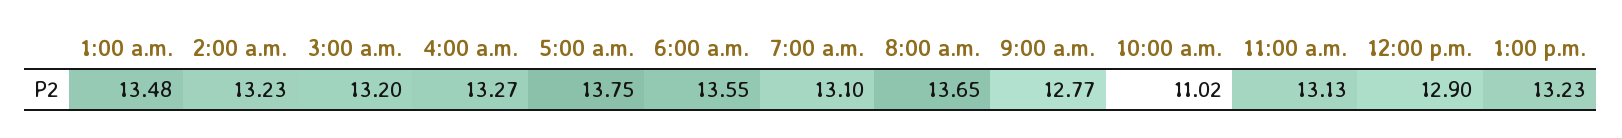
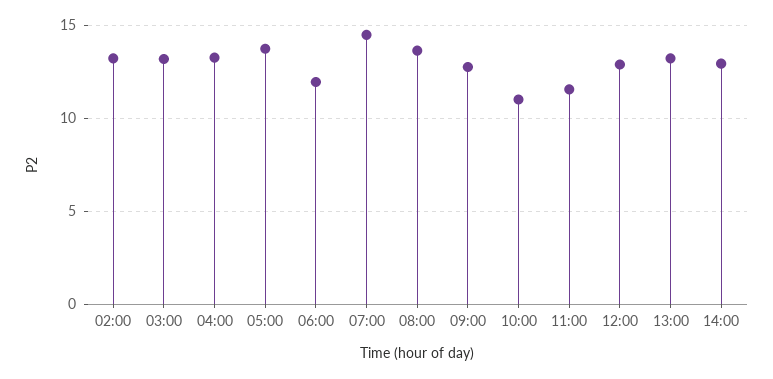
1:00 a.m.: 13.48 -> none
6:00 a.m.: 13.55 -> 12
7:00 a.m.: 13.1 -> 14.5
11:00 a.m.: 13.13 -> 11.5
14:00: none -> 13

